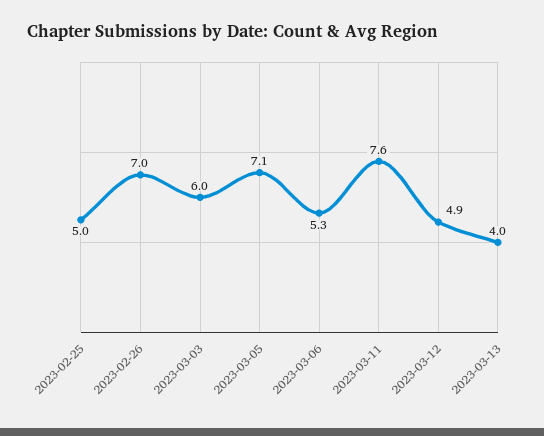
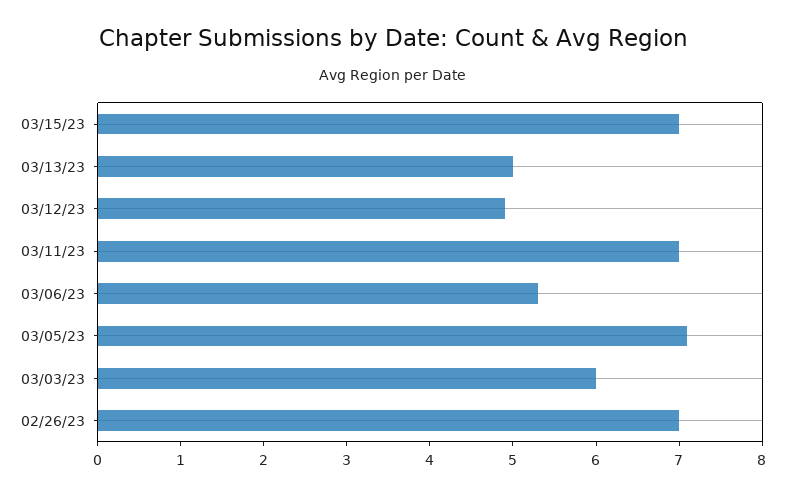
2023-02-25: 5 -> none
2023-03-11: 7.6 -> 7
2023-03-13: 4 -> 5
03/15/23: none -> 7

